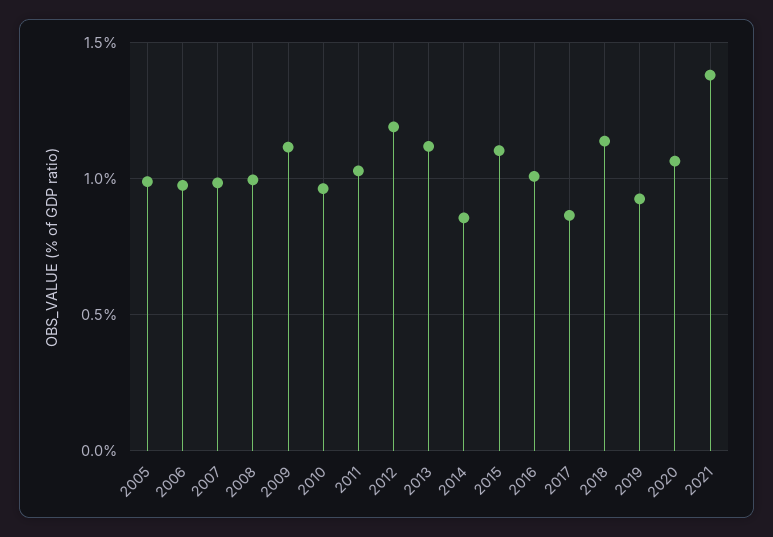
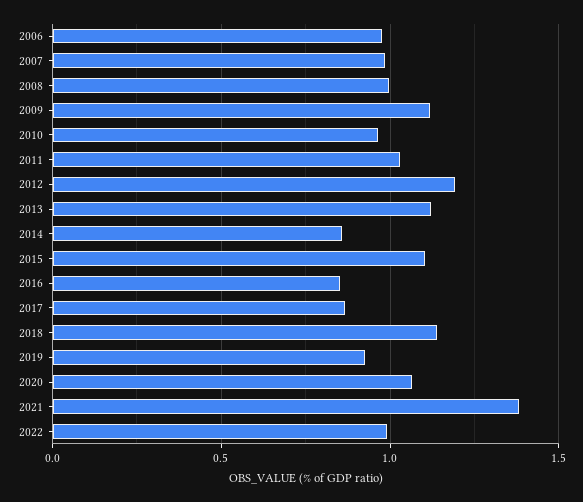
2005: 1 -> none
2016: 1 -> 0.85
2022: none -> 1

